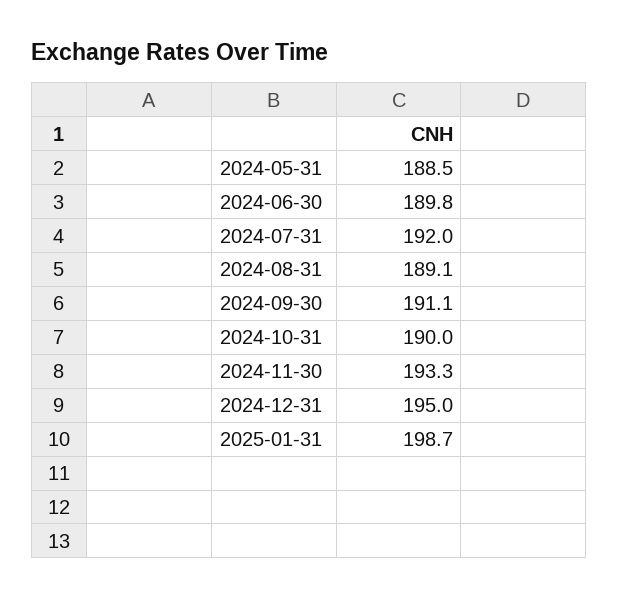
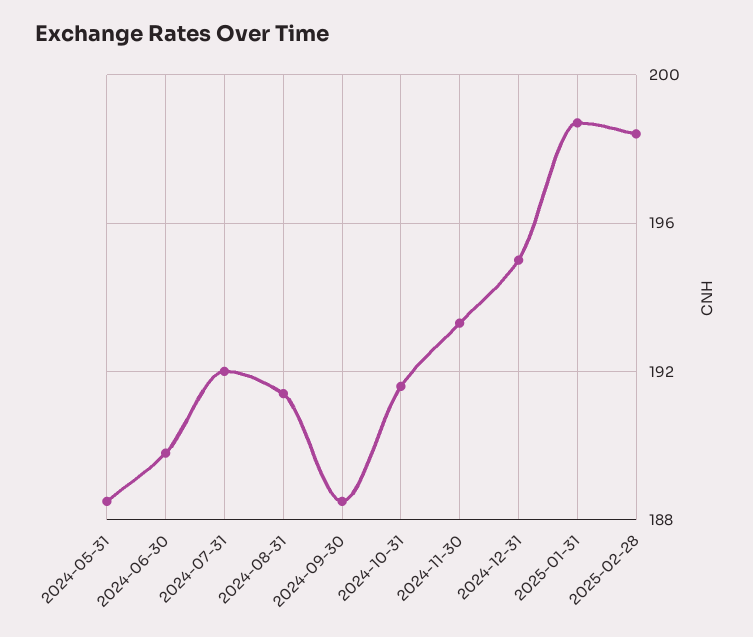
2024-08-31: 189.1 -> 191.5
2024-09-30: 191.1 -> 188.5
2024-10-31: 190 -> 191.5
2025-02-28: none -> 198.5

